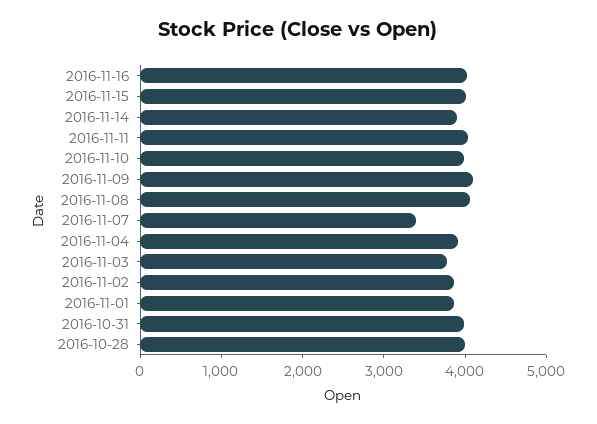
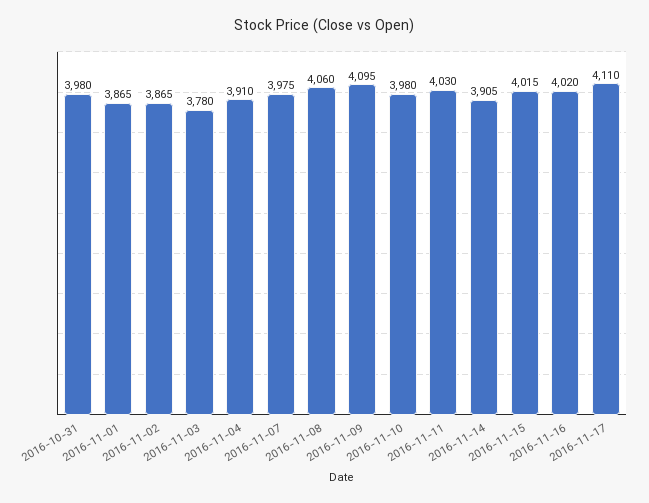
2016-11-07: 3400 -> 3975
2016-10-28: 4000 -> none
2016-11-17: none -> 4110

